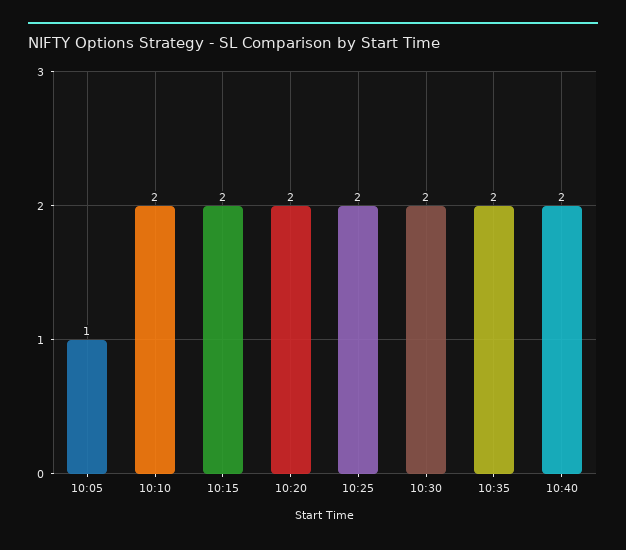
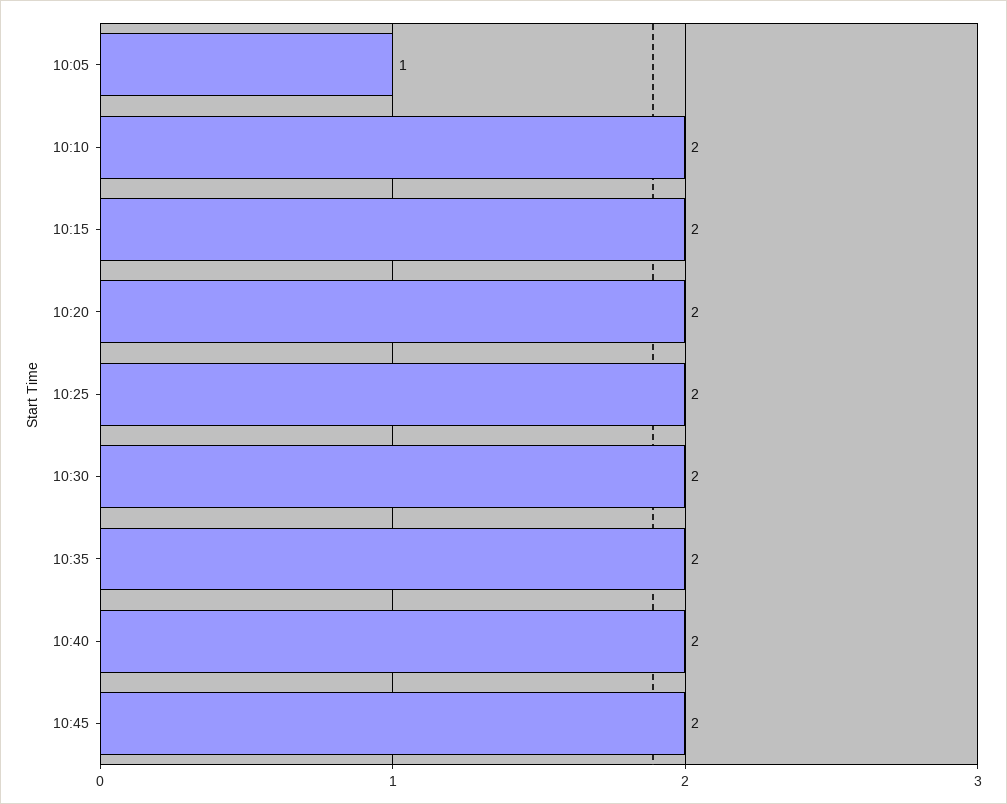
10:45: none -> 2

